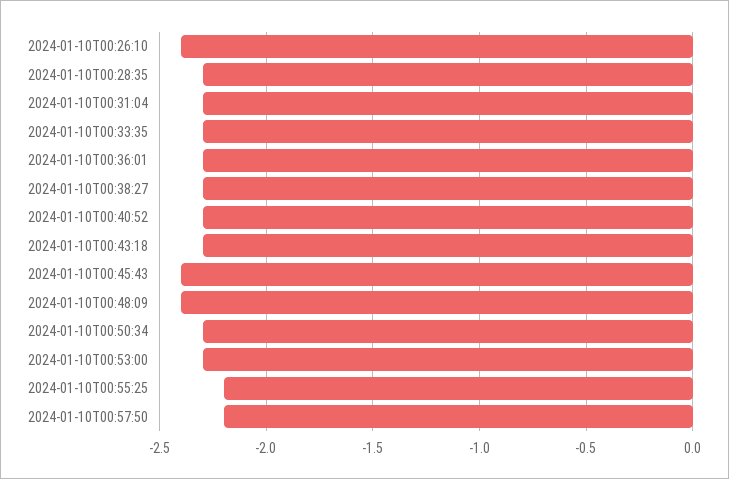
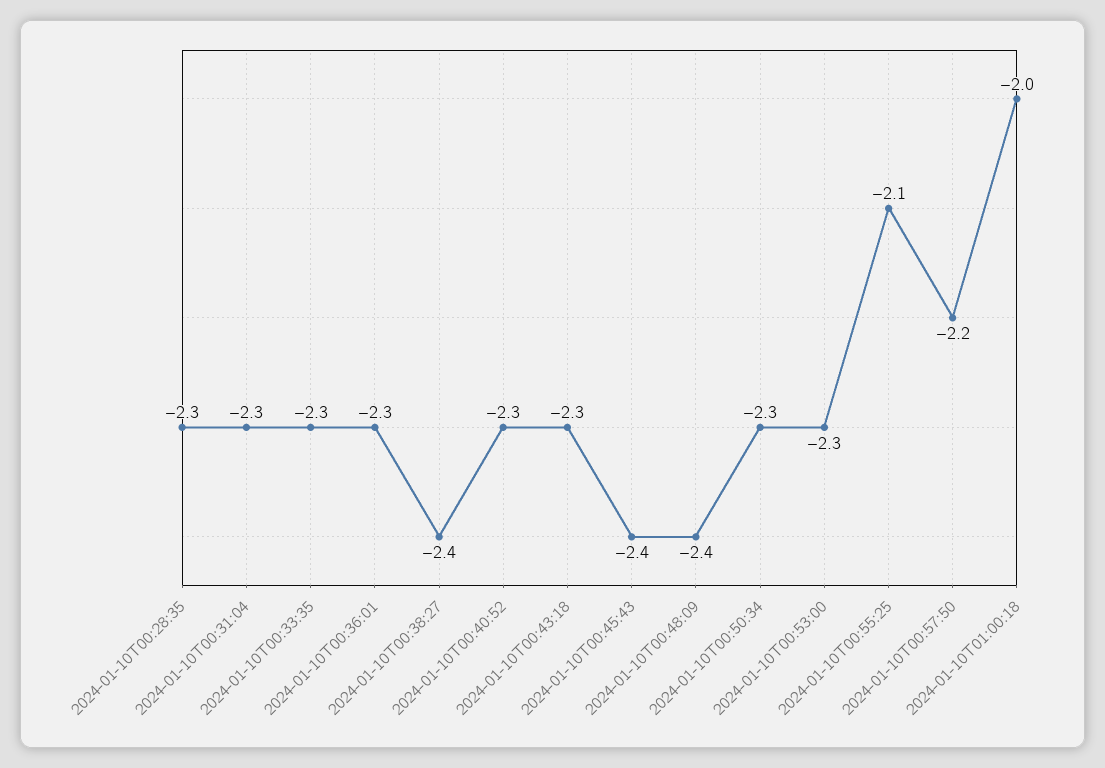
2024-01-10T00:26:10: -2.4 -> none
2024-01-10T00:38:27: -2.3 -> -2.4
2024-01-10T00:55:25: -2.2 -> -2.1
2024-01-10T01:00:18: none -> -2

